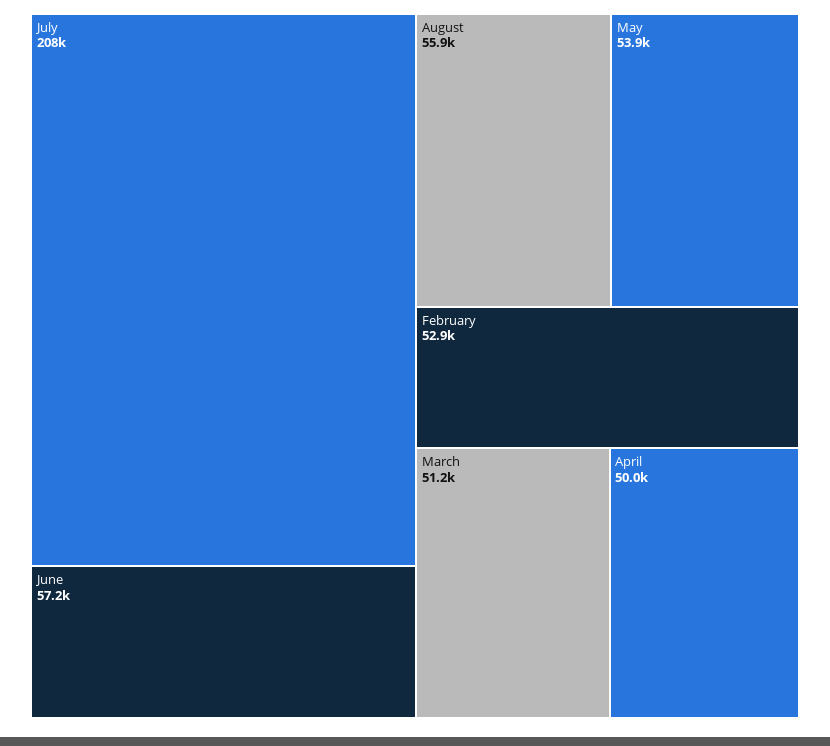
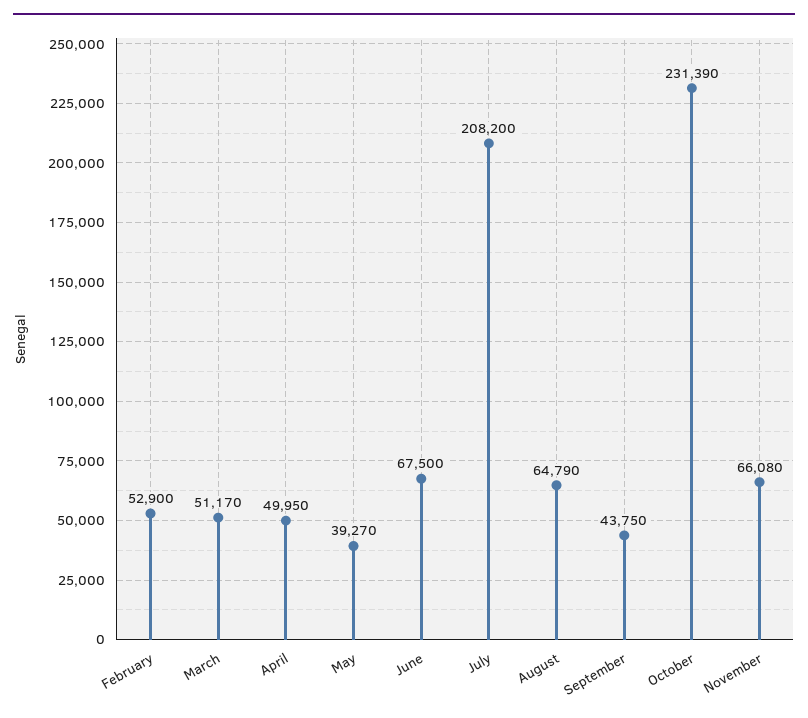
June: 57200 -> 67500
August: 55900 -> 64790
May: 53900 -> 39270
September: none -> 43750
October: none -> 231390
November: none -> 66080

